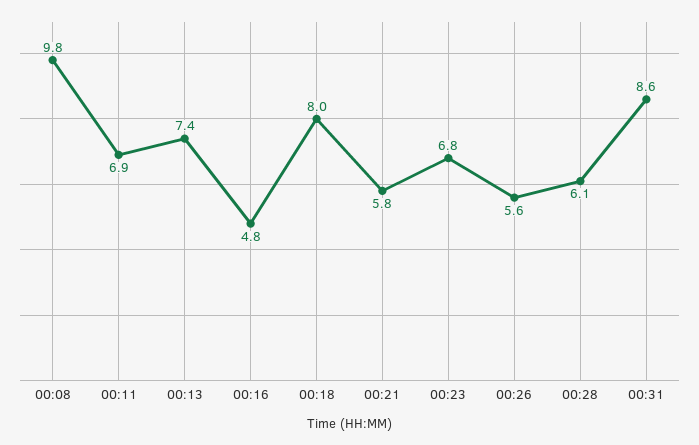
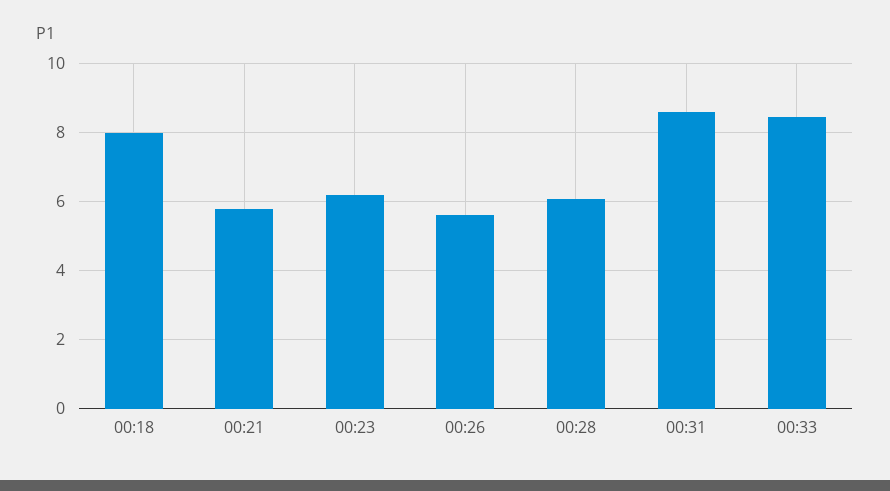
00:08: 9.8 -> none
00:11: 6.9 -> none
00:13: 7.4 -> none
00:16: 4.8 -> none
00:23: 6.8 -> 6.2
00:33: none -> 8.4

